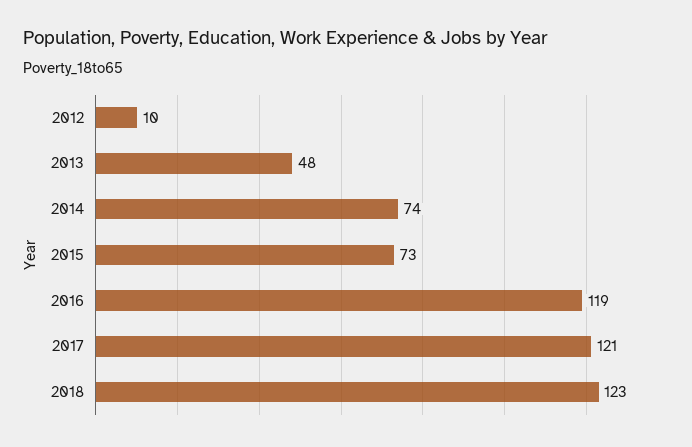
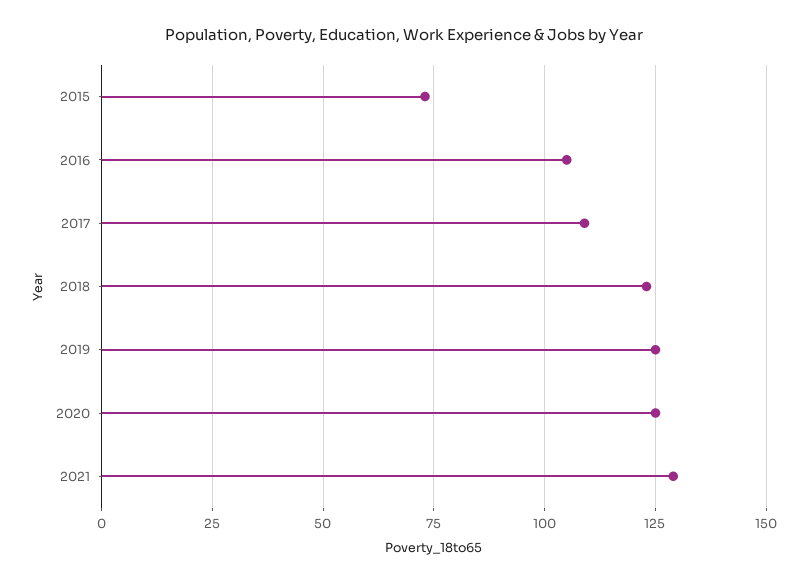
2012: 10 -> none
2013: 48 -> none
2014: 74 -> none
2016: 119 -> 105
2017: 121 -> 110
2019: none -> 125
2020: none -> 125
2021: none -> 130

